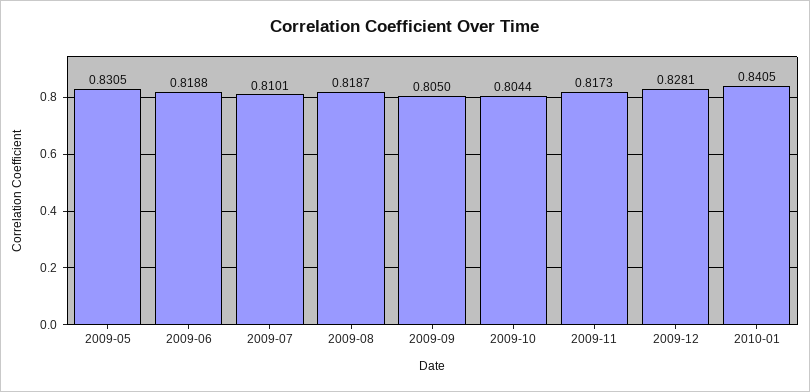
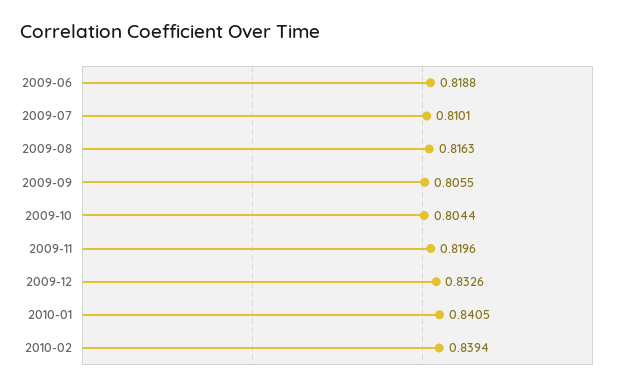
2009-05: 0.8305 -> none
2009-08: 0.8187 -> 0.8163
2009-09: 0.805 -> 0.8055
2009-11: 0.8173 -> 0.8196
2009-12: 0.8281 -> 0.8326
2010-02: none -> 0.8394

